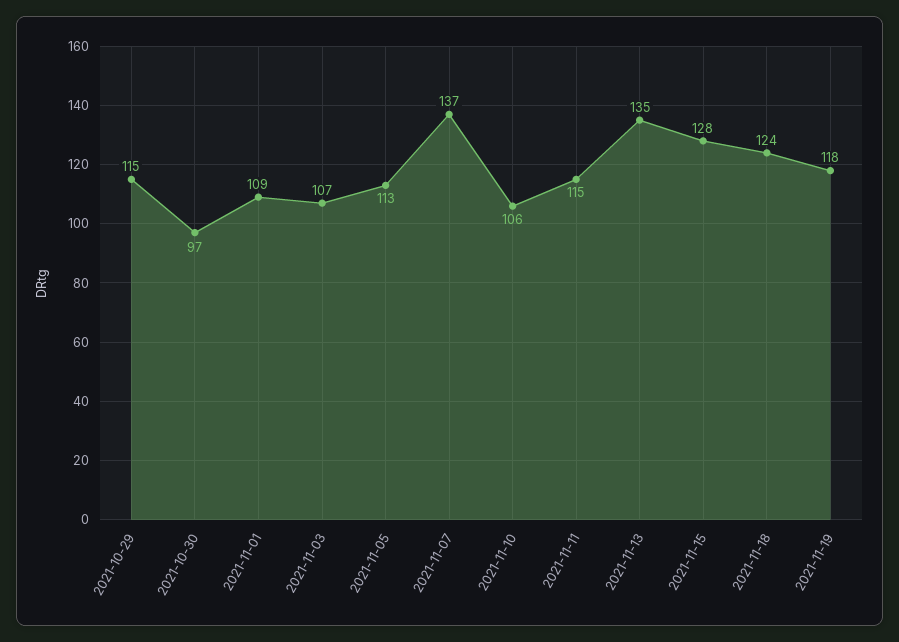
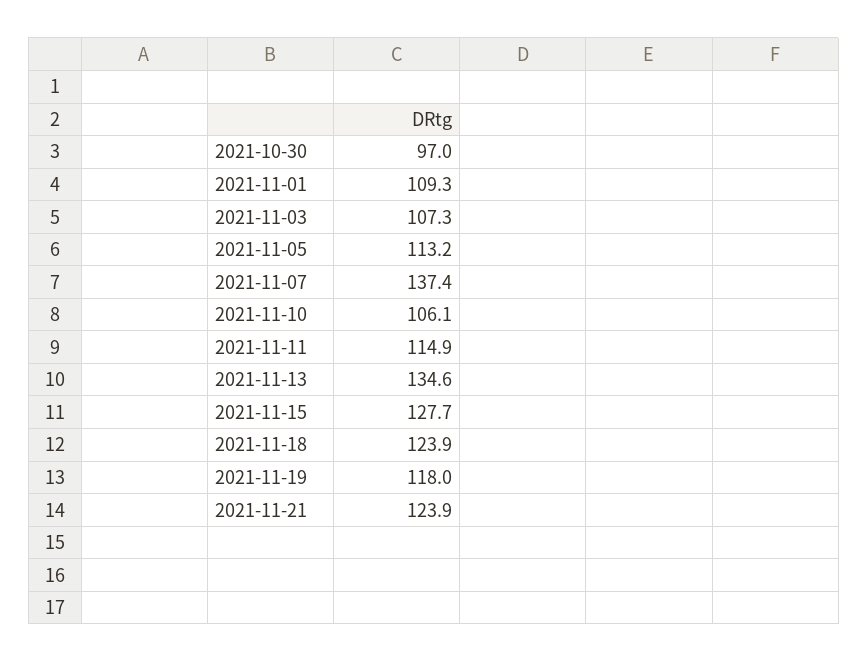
2021-10-29: 115 -> none
2021-11-21: none -> 123.9

